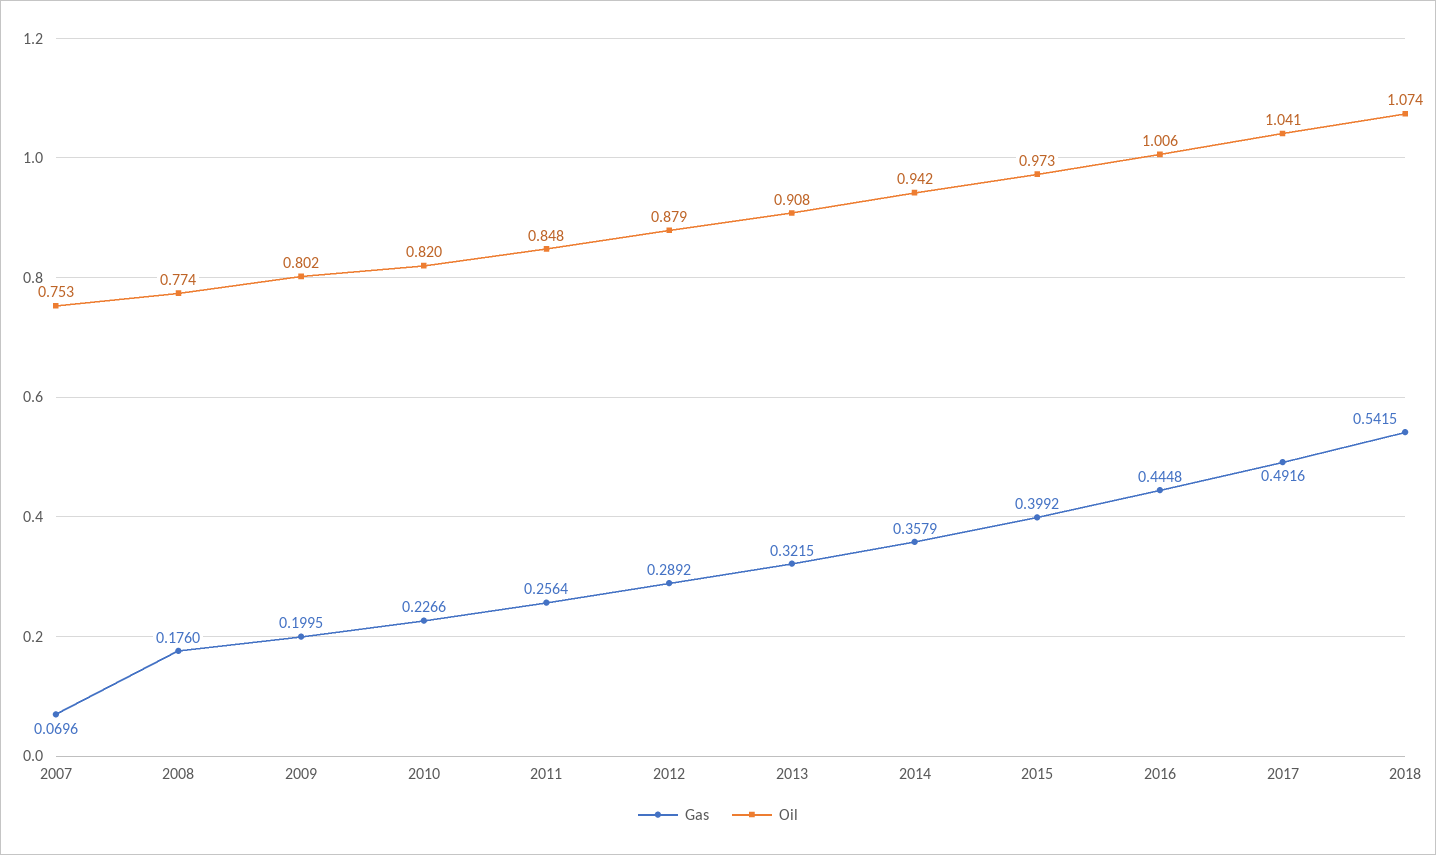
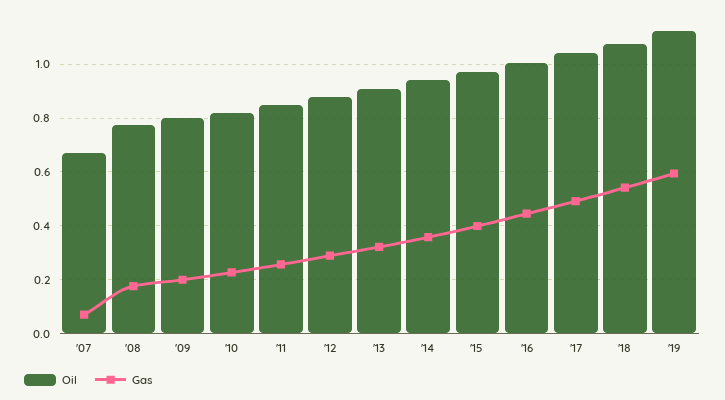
Oil, 2007: 0.753 -> 0.675
Oil, '19: none -> 1.125
Gas, '19: none -> 0.6

